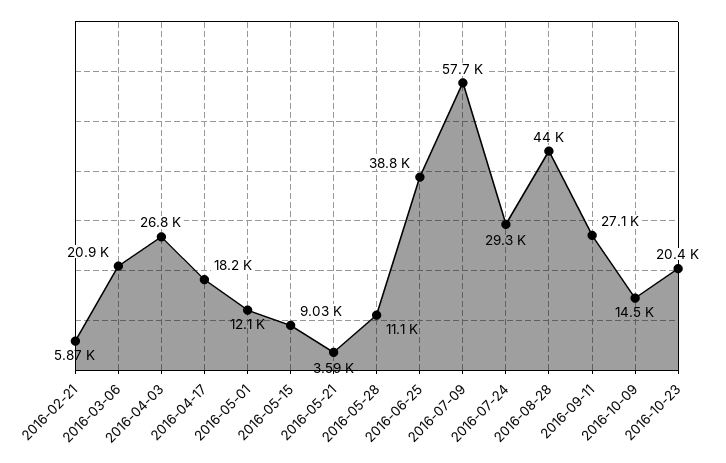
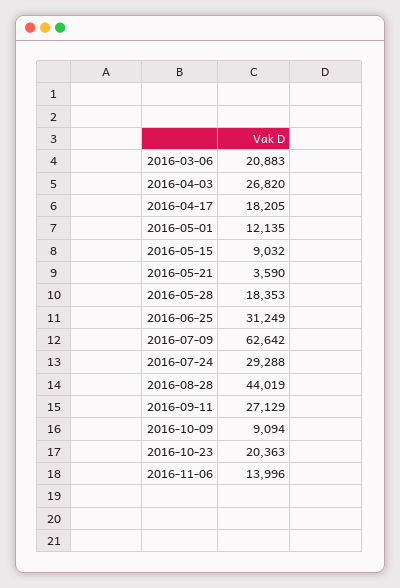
2016-02-21: 5870 -> none
2016-05-28: 11100 -> 18353
2016-06-25: 38800 -> 31249
2016-07-09: 57700 -> 62642
2016-10-09: 14500 -> 9094
2016-11-06: none -> 13996

